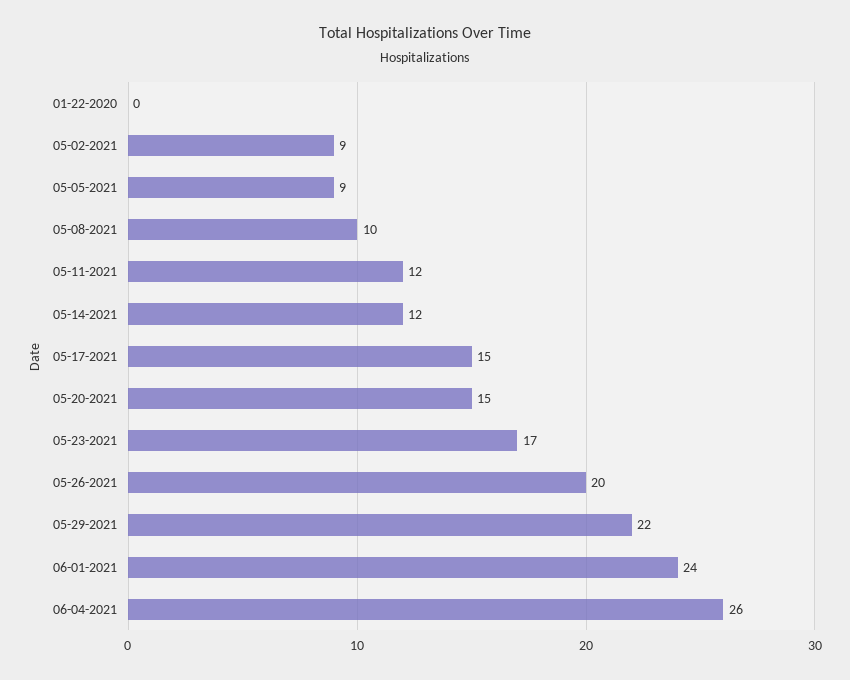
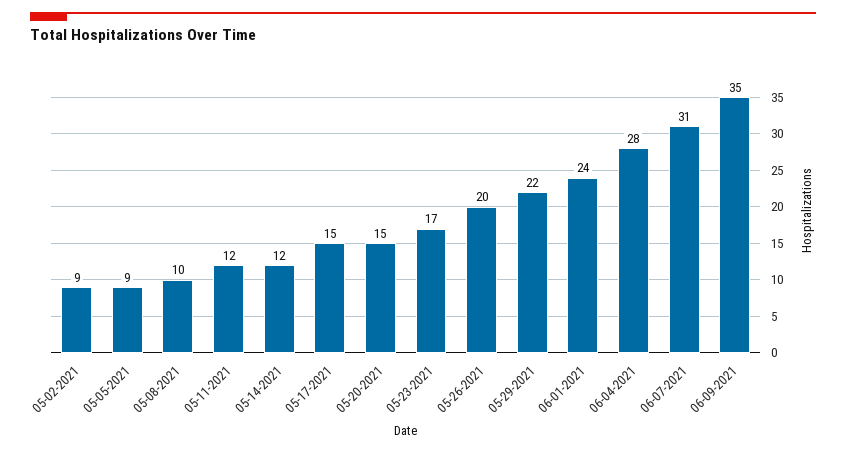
01-22-2020: 0 -> none
06-04-2021: 26 -> 28
06-07-2021: none -> 31
06-09-2021: none -> 35

